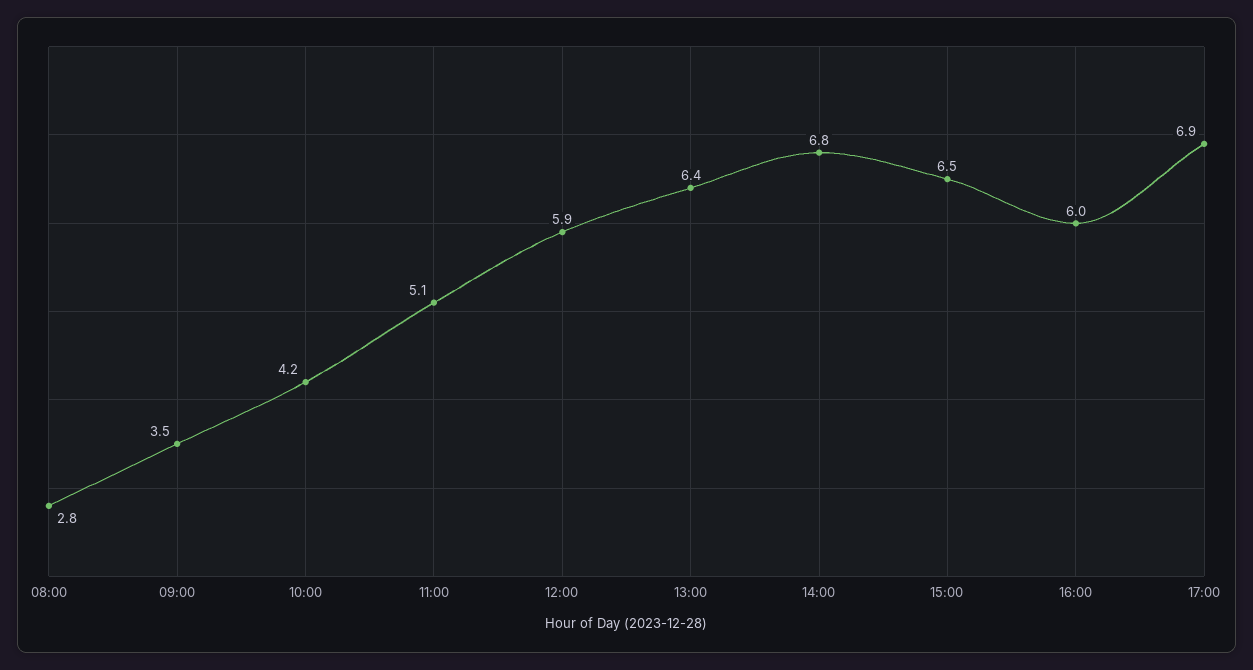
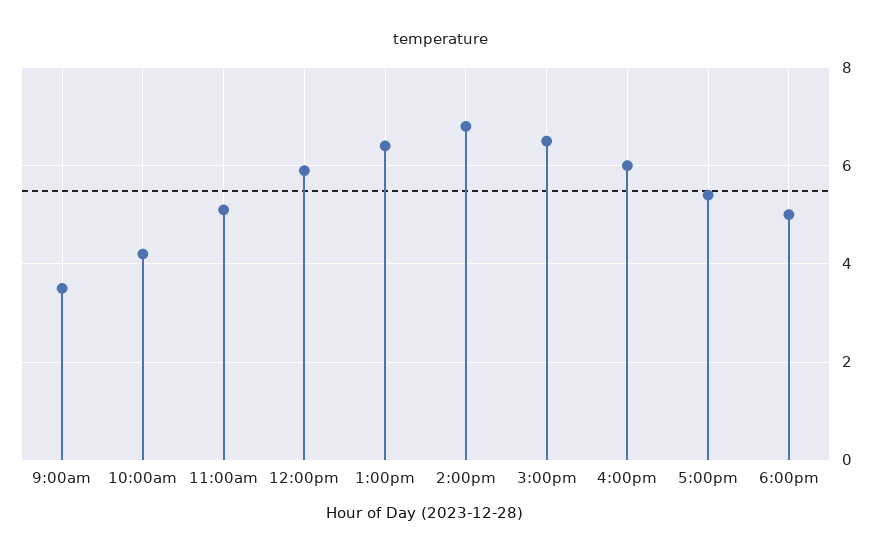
08:00: 2.8 -> none
17:00: 6.9 -> 5.5
6:00pm: none -> 5

